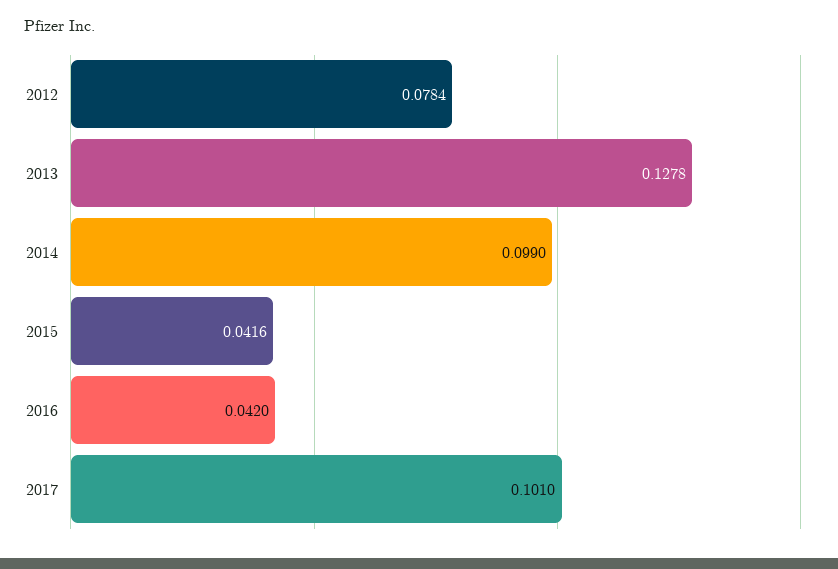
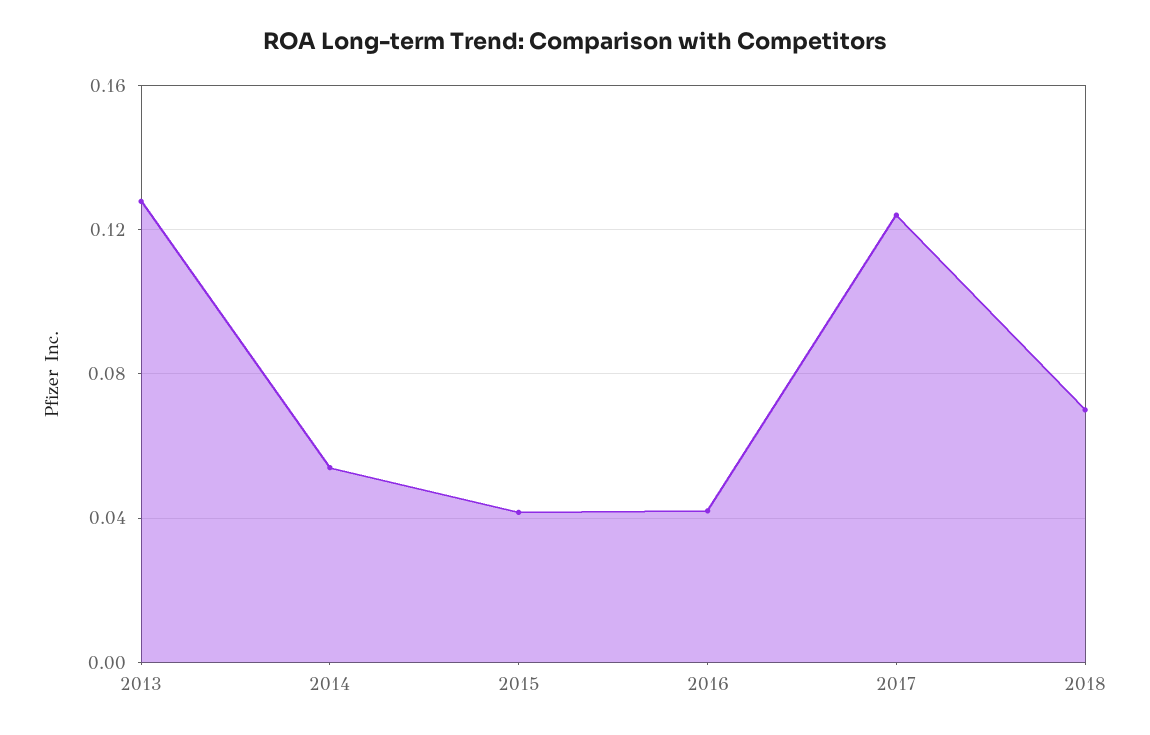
2012: 0.0784 -> none
2014: 0.099 -> 0.055
2017: 0.101 -> 0.125
2018: none -> 0.07

